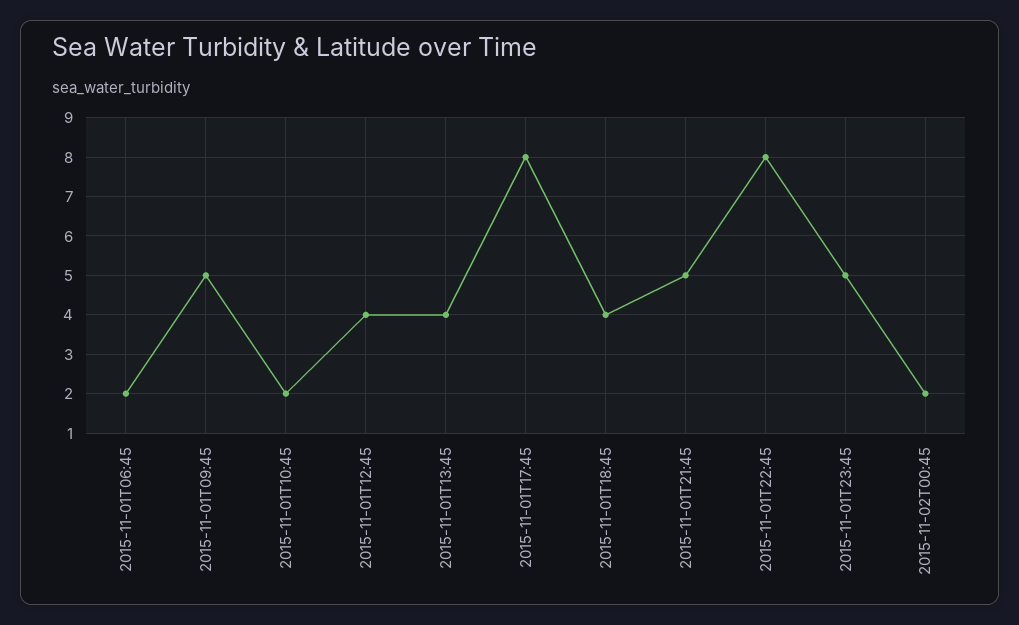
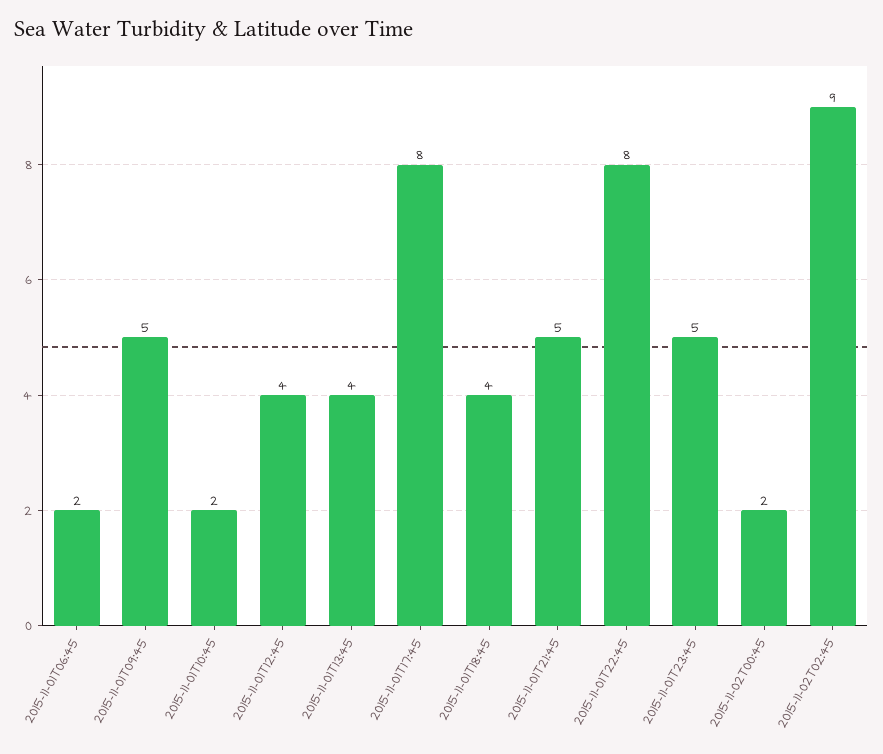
2015-11-02T02:45: none -> 9

